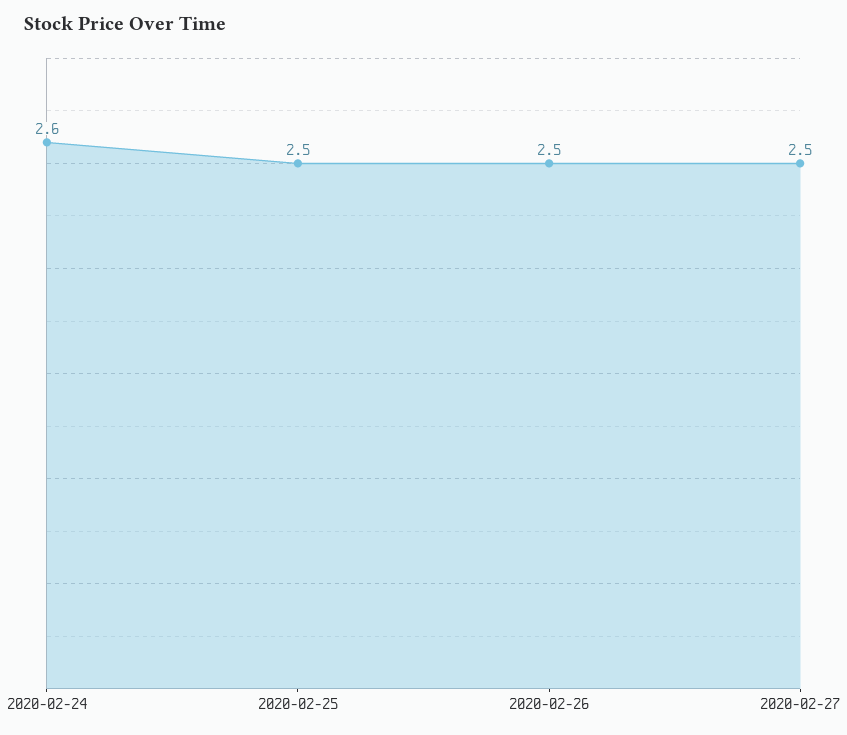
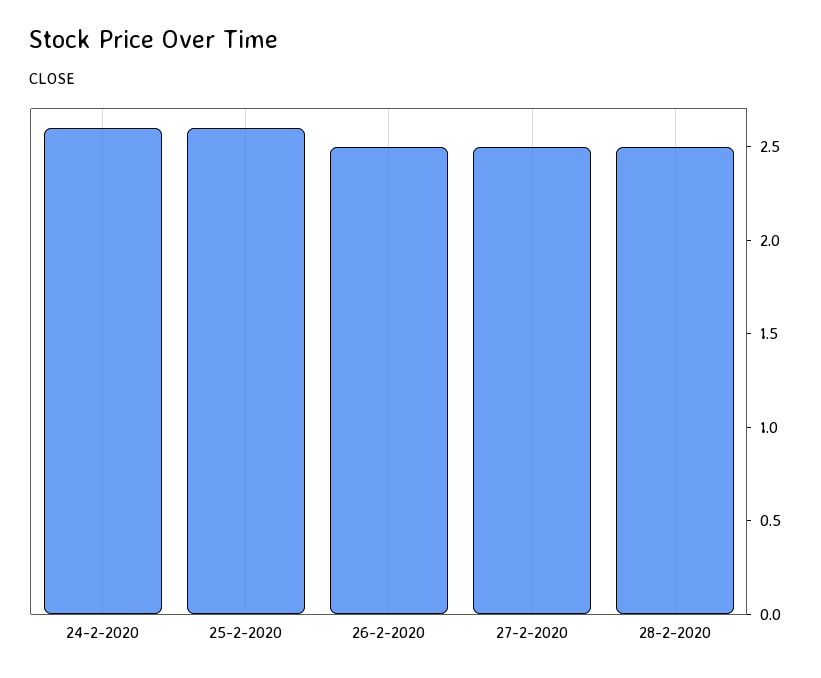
2020-02-25: 2.5 -> 2.6
28-2-2020: none -> 2.5

